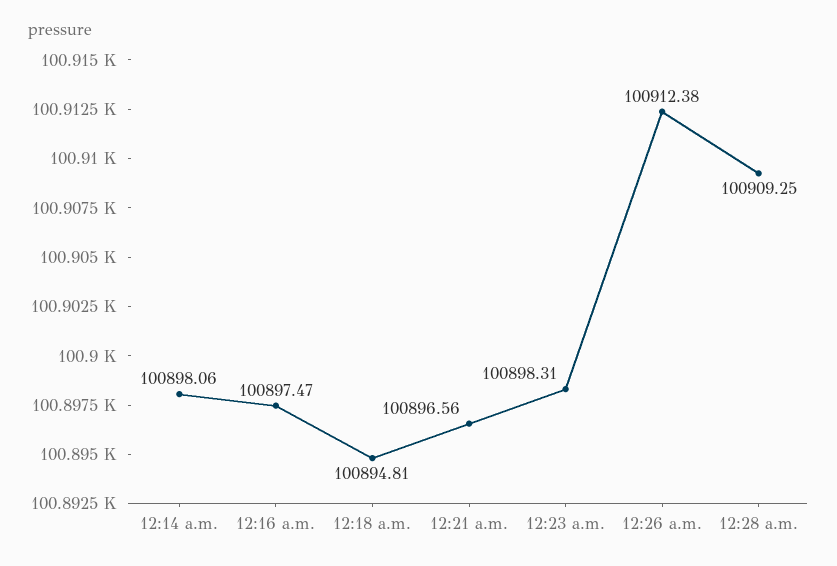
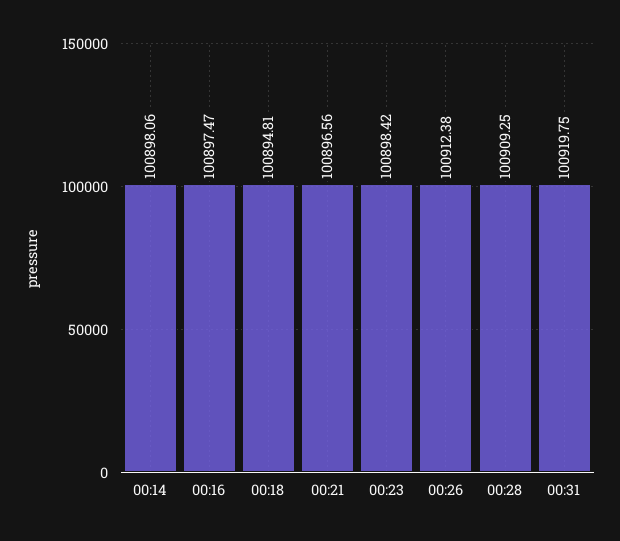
12:23 a.m.: 100898.31 -> 100898.42
00:31: none -> 100919.75

